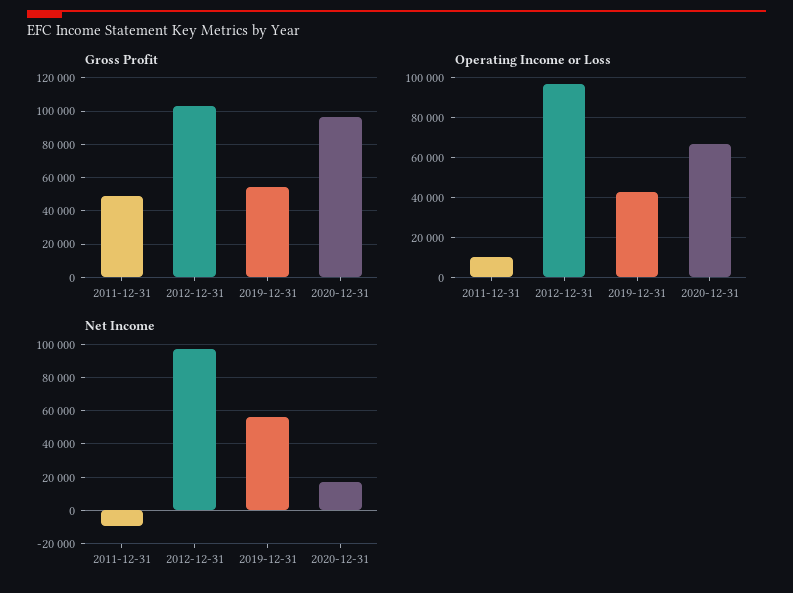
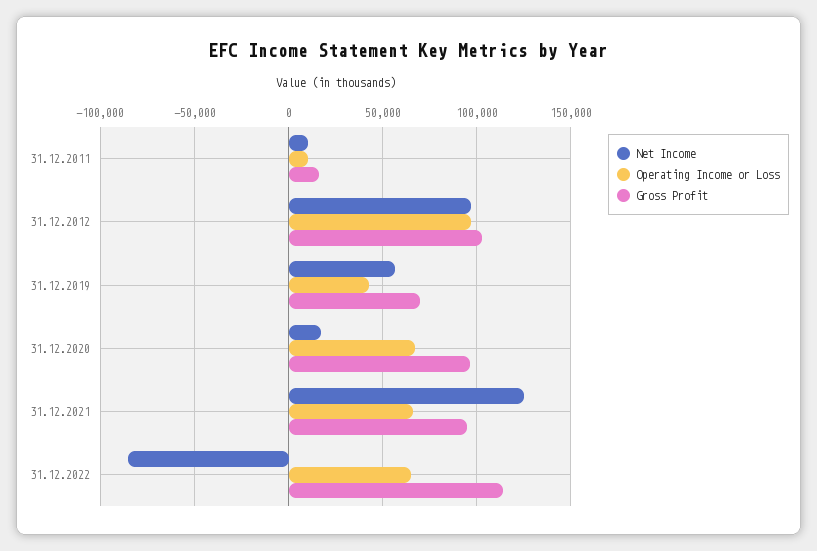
Gross Profit, 2011-12-31: 50000 -> 15000
Gross Profit, 2019-12-31: 55000 -> 70000
Net Income, 2011-12-31: -10000 -> 10000
Net Income, 31.12.2021: none -> 125000
Operating Income or Loss, 31.12.2021: none -> 65000
Gross Profit, 31.12.2021: none -> 95000
Net Income, 31.12.2022: none -> -85000
Operating Income or Loss, 31.12.2022: none -> 65000
Gross Profit, 31.12.2022: none -> 115000

